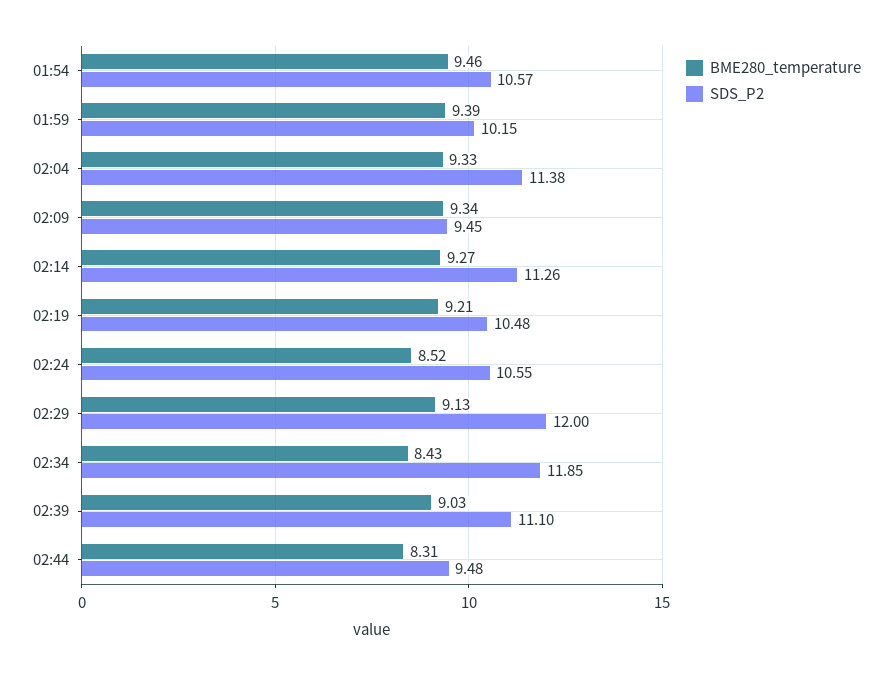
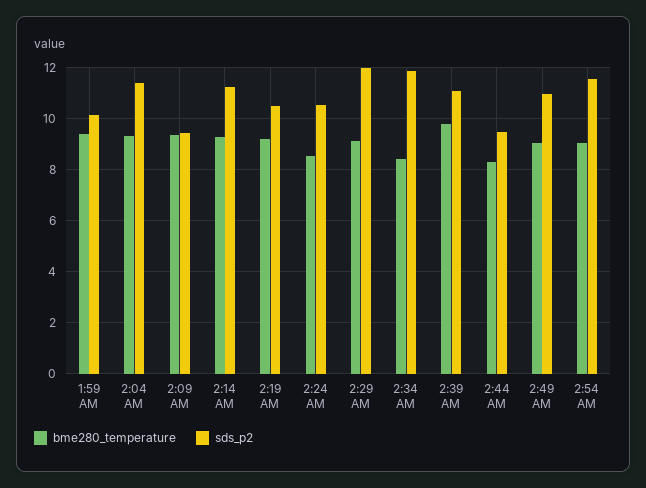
BME280_temperature, 01:54: 9.46 -> none
SDS_P2, 01:54: 10.57 -> none
BME280_temperature, 02:39: 9.03 -> 9.75
BME280_temperature, 2:49 AM: none -> 9
SDS_P2, 2:49 AM: none -> 11
BME280_temperature, 2:54 AM: none -> 9
SDS_P2, 2:54 AM: none -> 11.5

